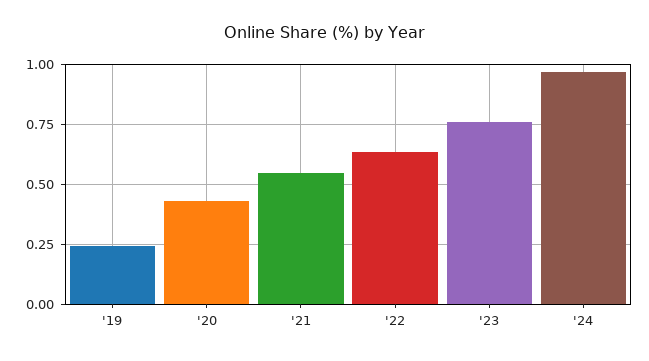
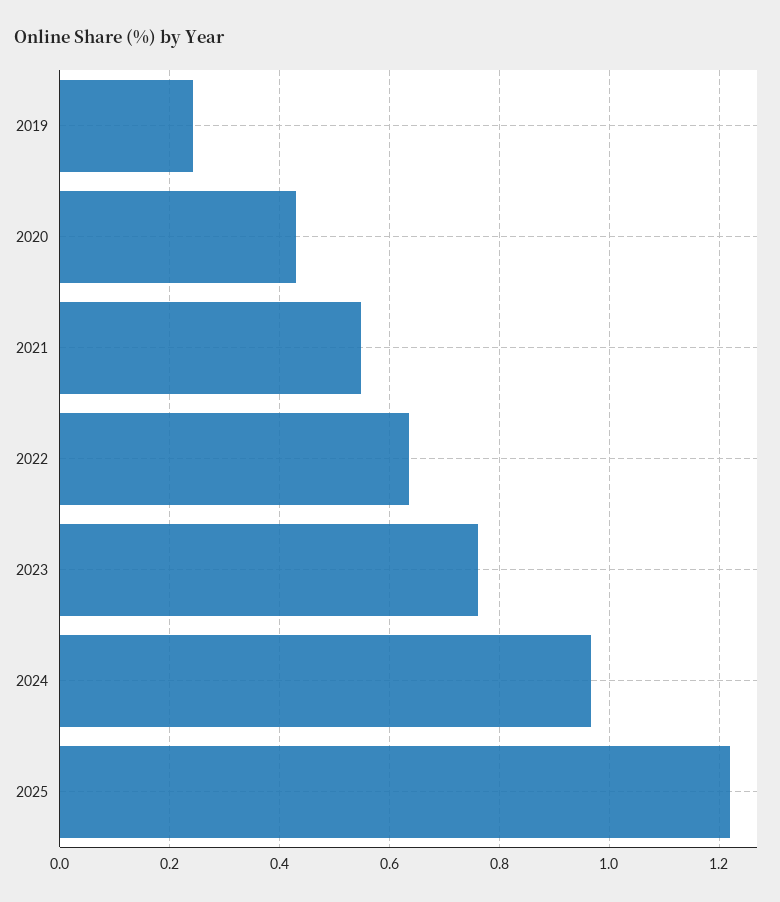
2025: none -> 1.22

